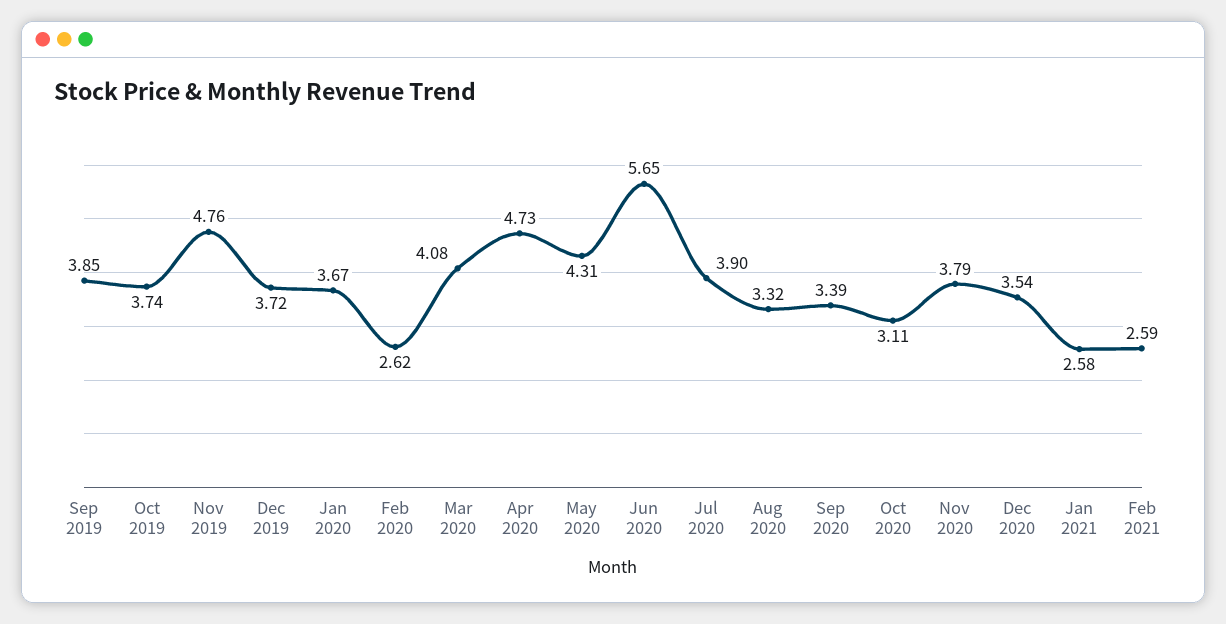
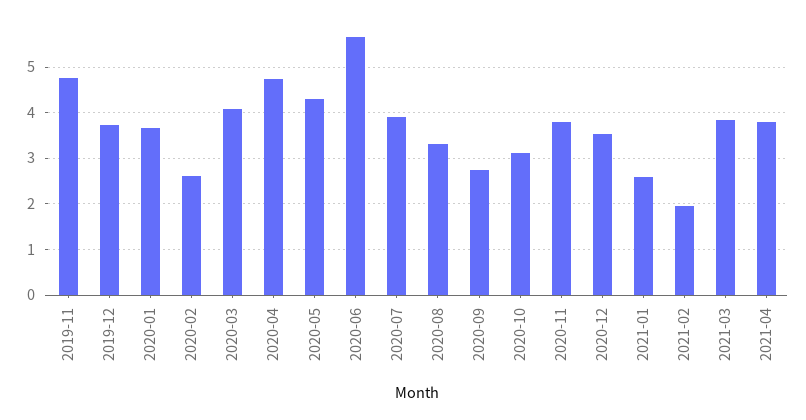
Sep 2019: 3.85 -> none
Oct 2019: 3.74 -> none
Sep 2020: 3.39 -> 2.8
Feb 2021: 2.59 -> 2
2021-03: none -> 3.8
2021-04: none -> 3.8

